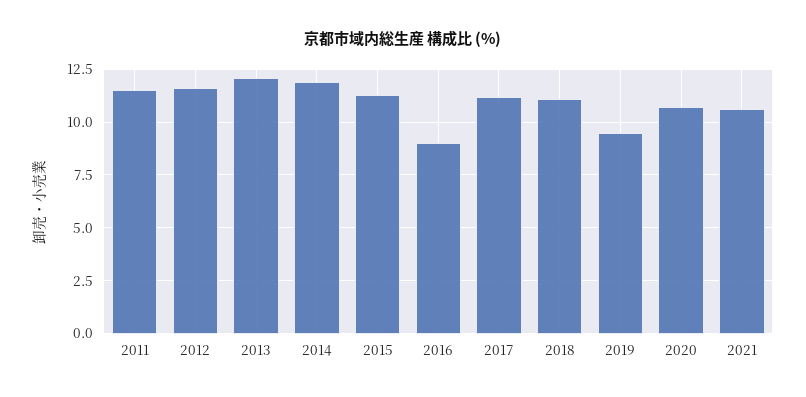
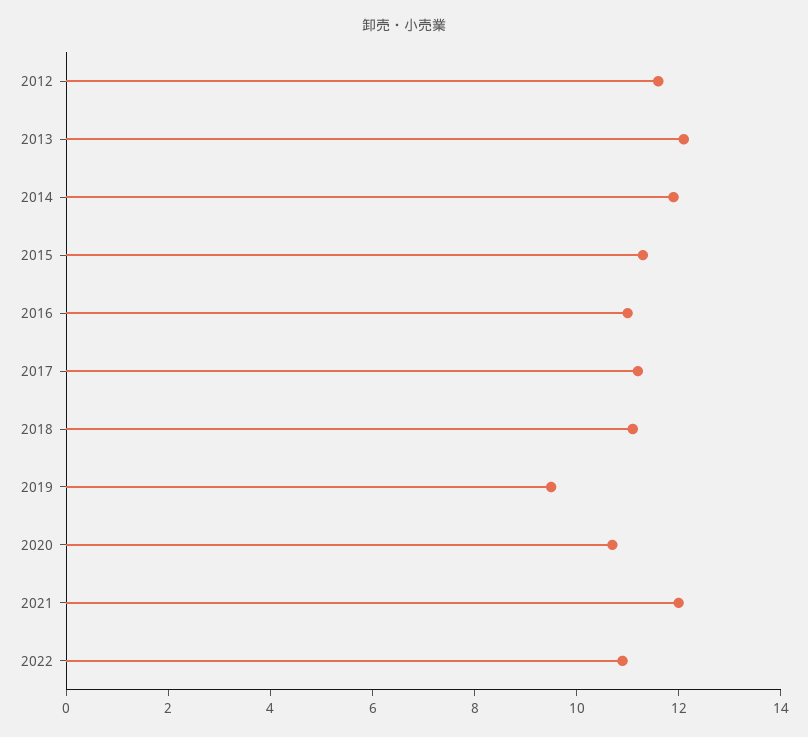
2011: 11.5 -> none
2016: 9 -> 11
2021: 10.5 -> 12
2022: none -> 11

